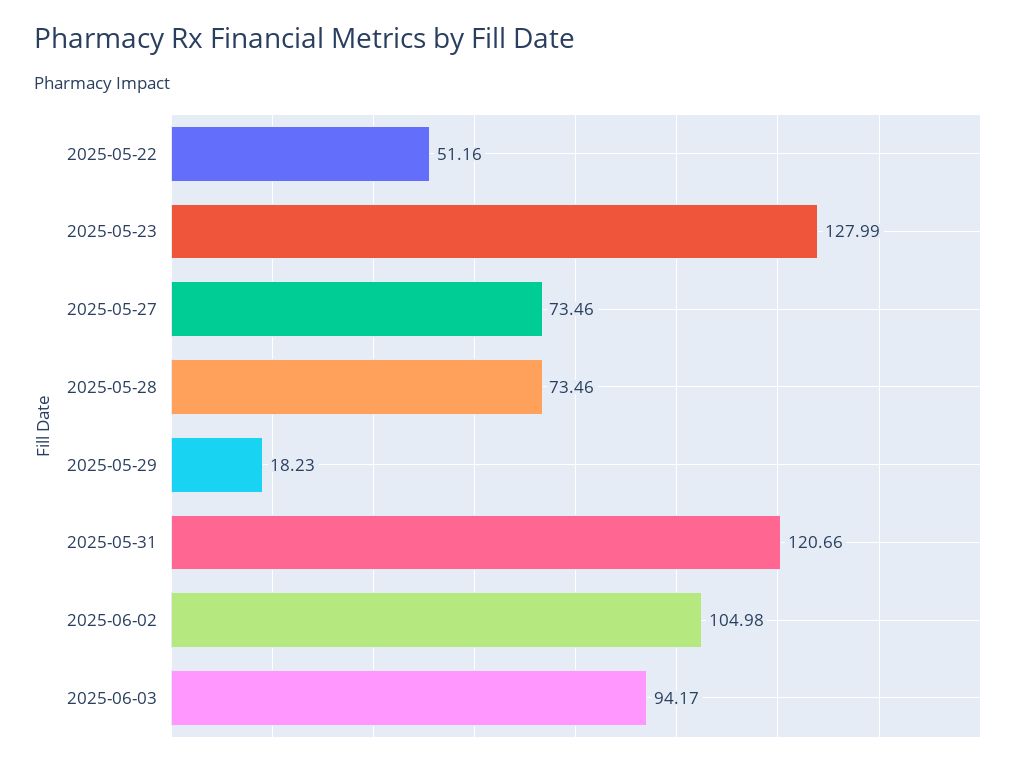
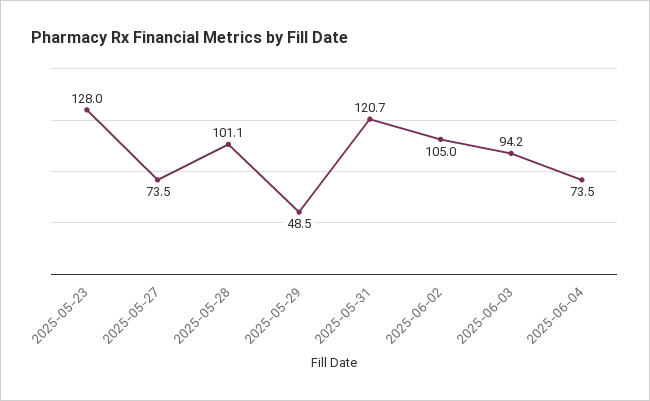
2025-05-22: 51.16 -> none
2025-05-28: 73.46 -> 101.1
2025-05-29: 18.23 -> 48.5
2025-06-04: none -> 73.5

